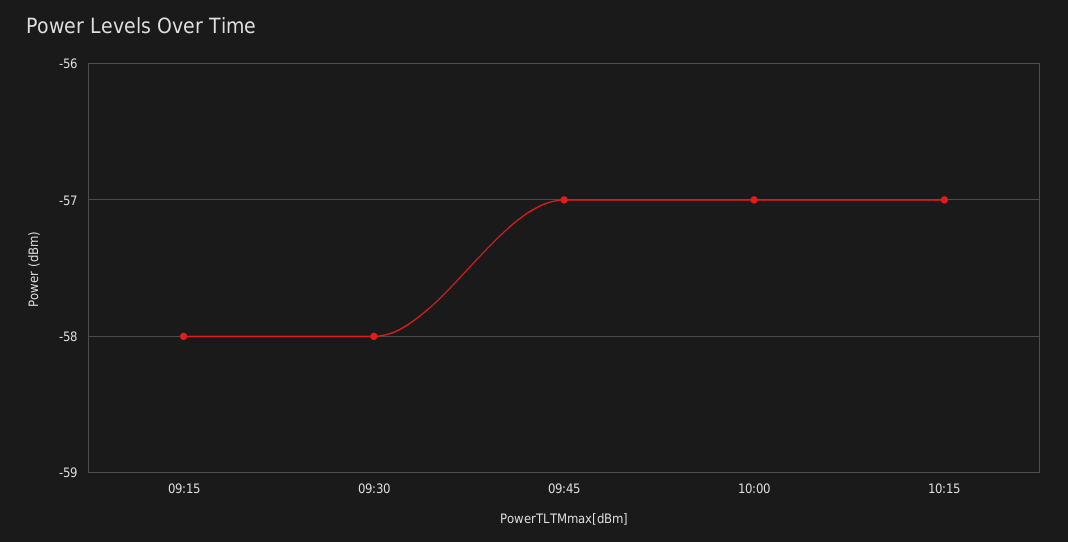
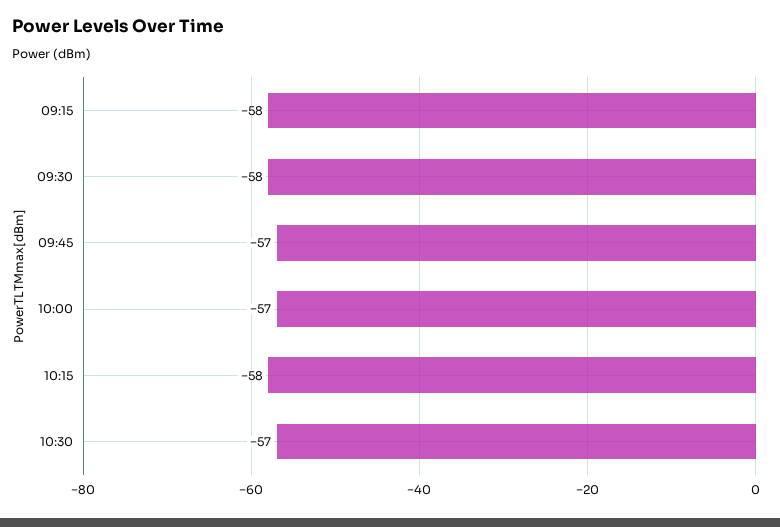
10:15: -57 -> -58
10:30: none -> -57

